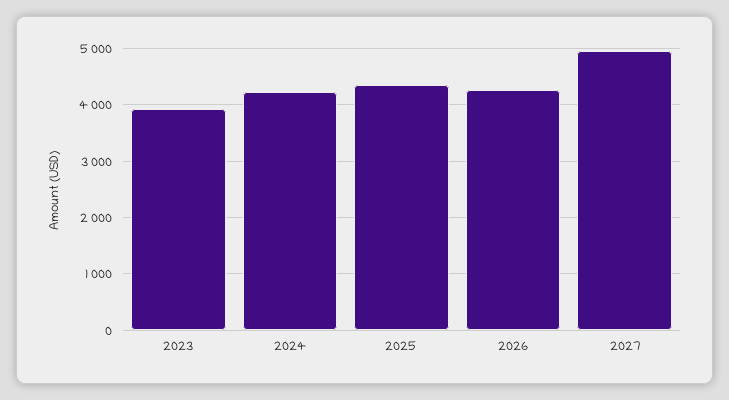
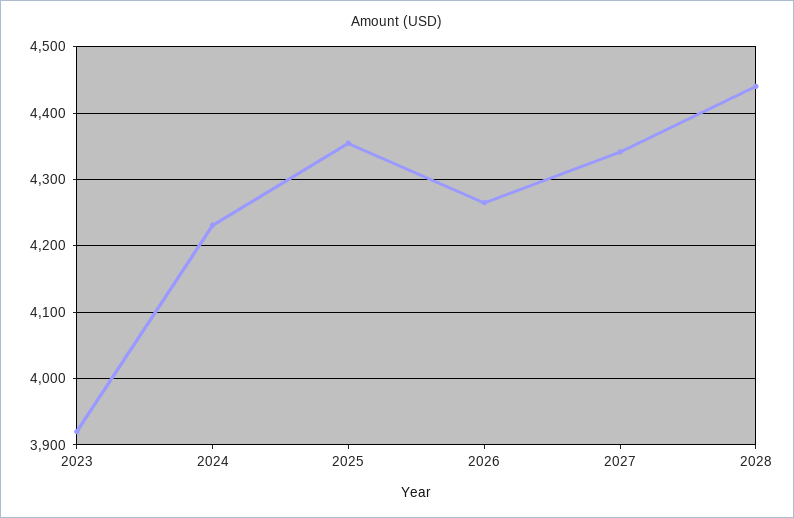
2027: 5000 -> 4340
2028: none -> 4440

